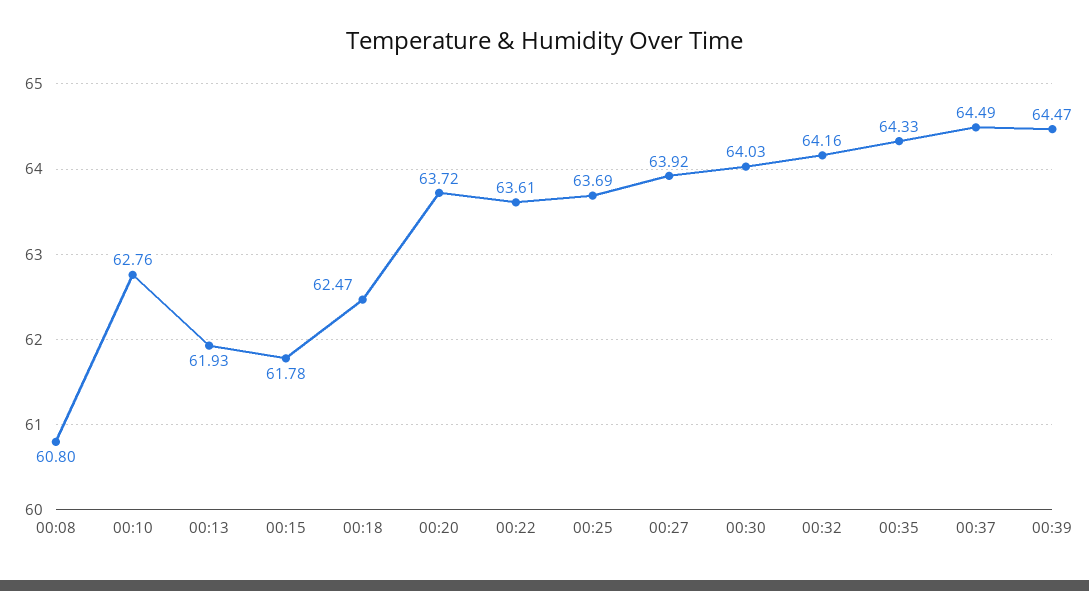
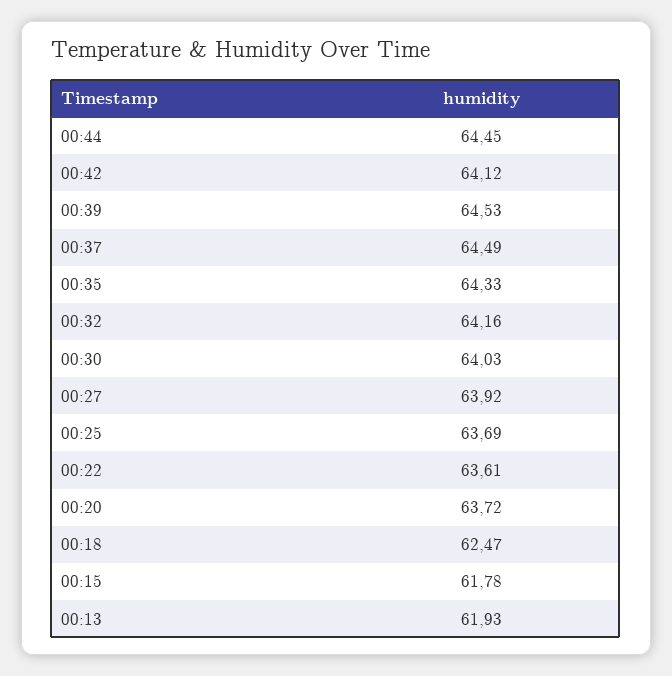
00:08: 60.8 -> none
00:10: 62.76 -> none
00:39: 64.47 -> 64.53
00:44: none -> 64.45
00:42: none -> 64.12

